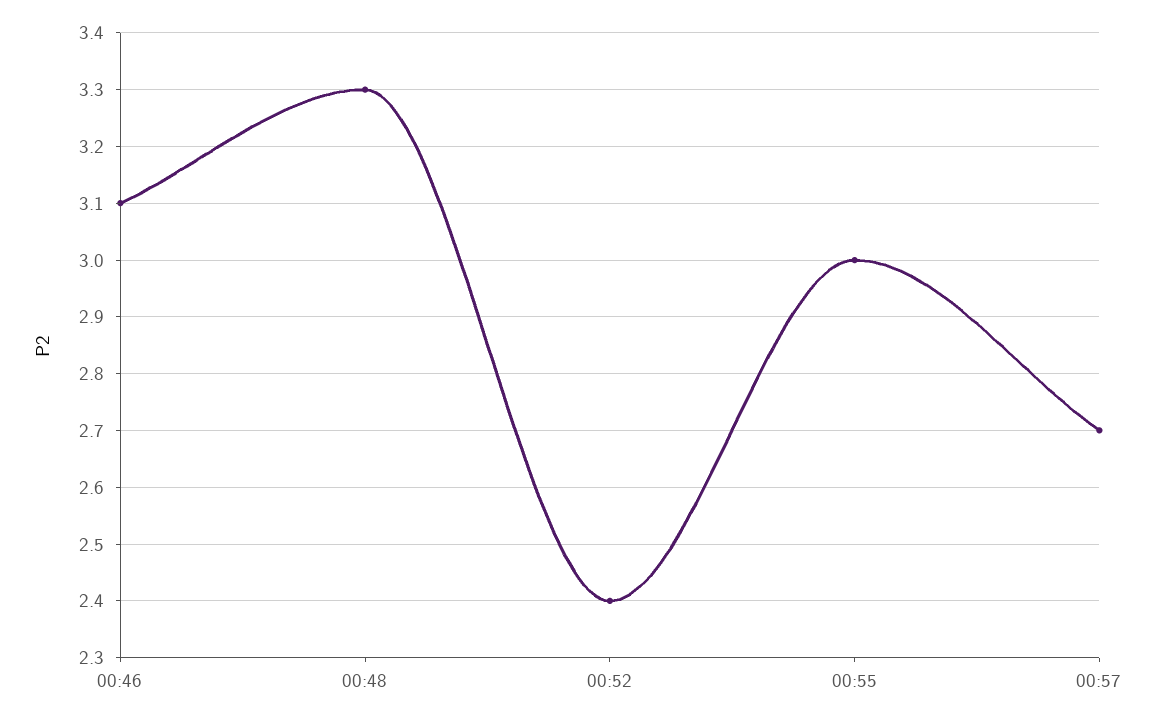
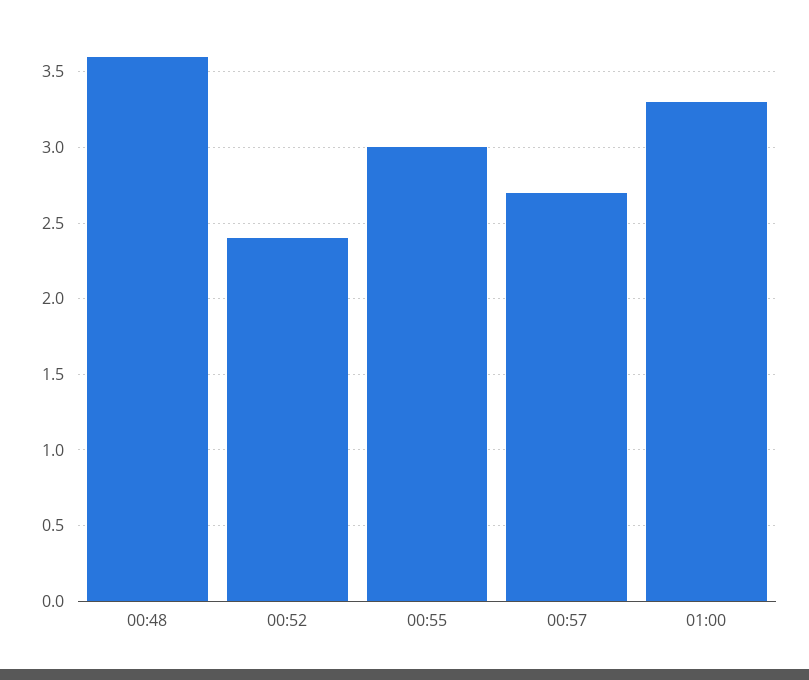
00:46: 3.1 -> none
00:48: 3.3 -> 3.6
01:00: none -> 3.3

